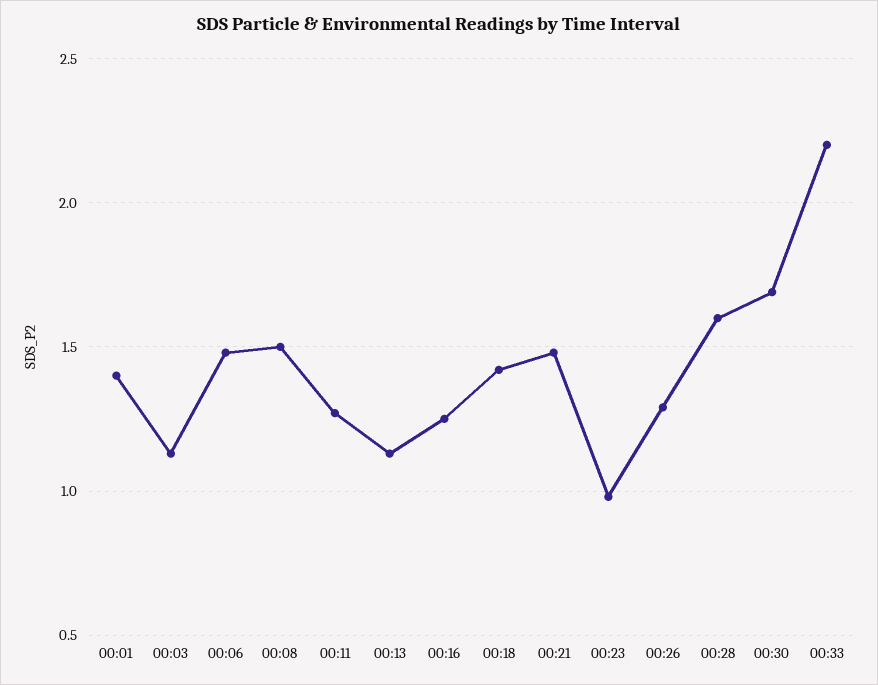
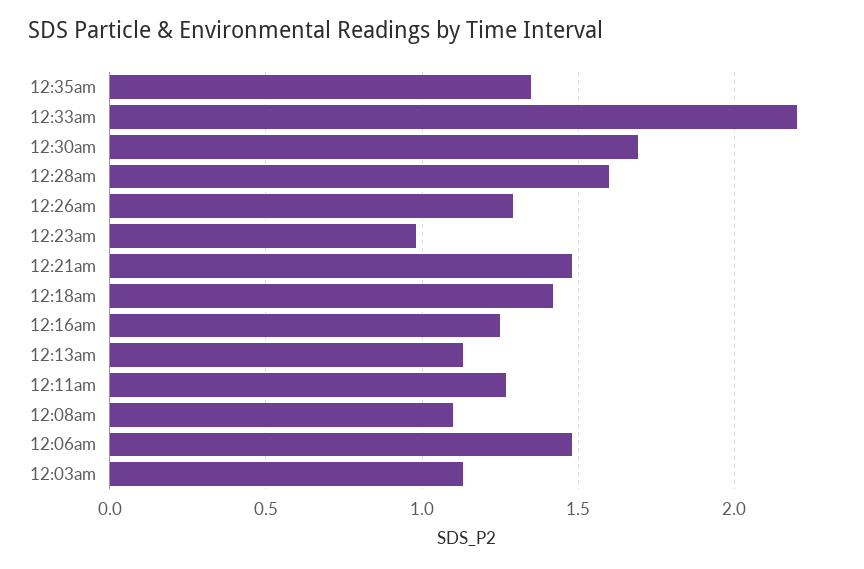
00:01: 1.4 -> none
00:08: 1.5 -> 1.1
12:35am: none -> 1.35

